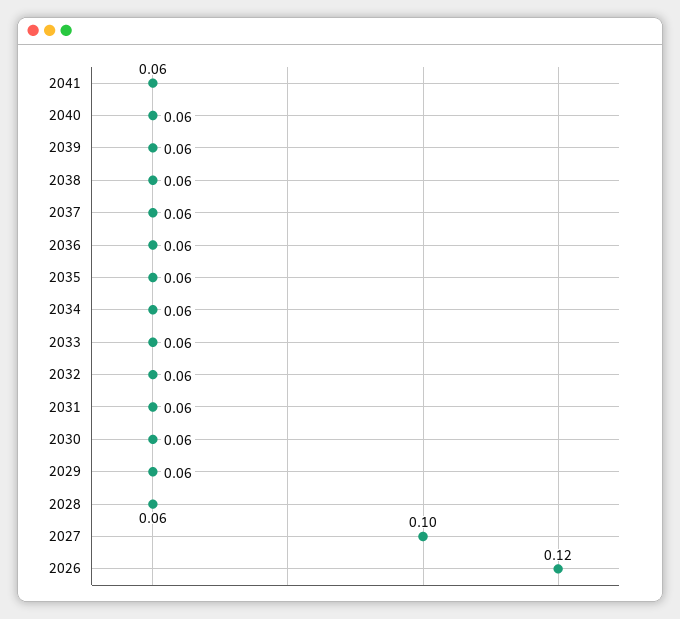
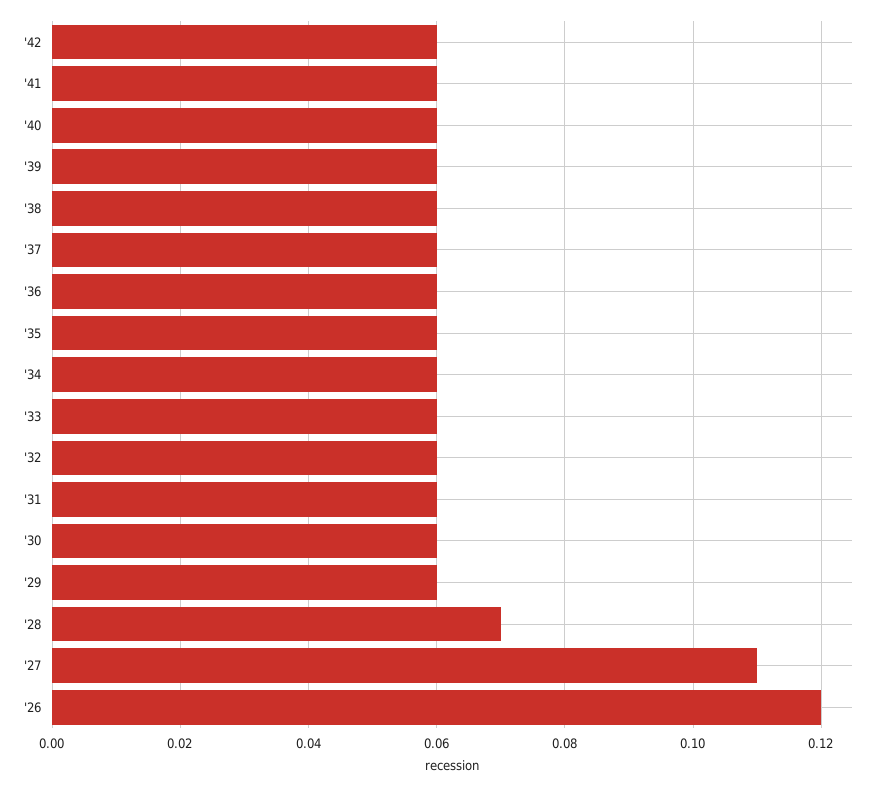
2028: 0.06 -> 0.07
2027: 0.1 -> 0.11
'42: none -> 0.06

